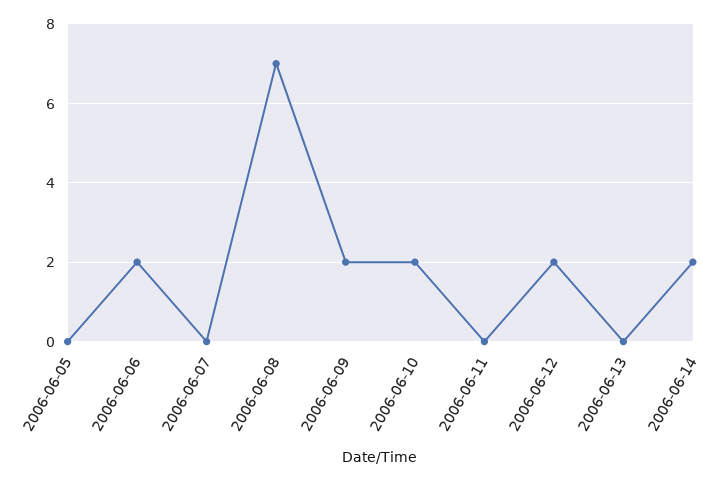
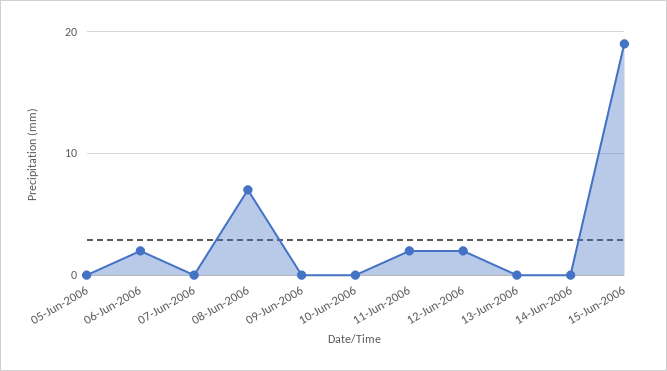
2006-06-09: 2 -> 0
2006-06-10: 2 -> 0
2006-06-11: 0 -> 2
2006-06-14: 2 -> 0
15-Jun-2006: none -> 19

